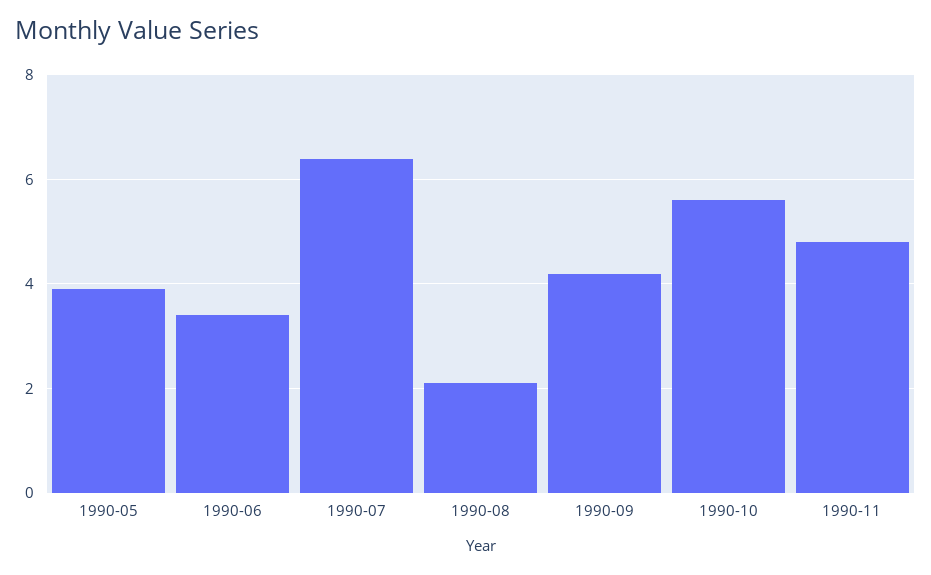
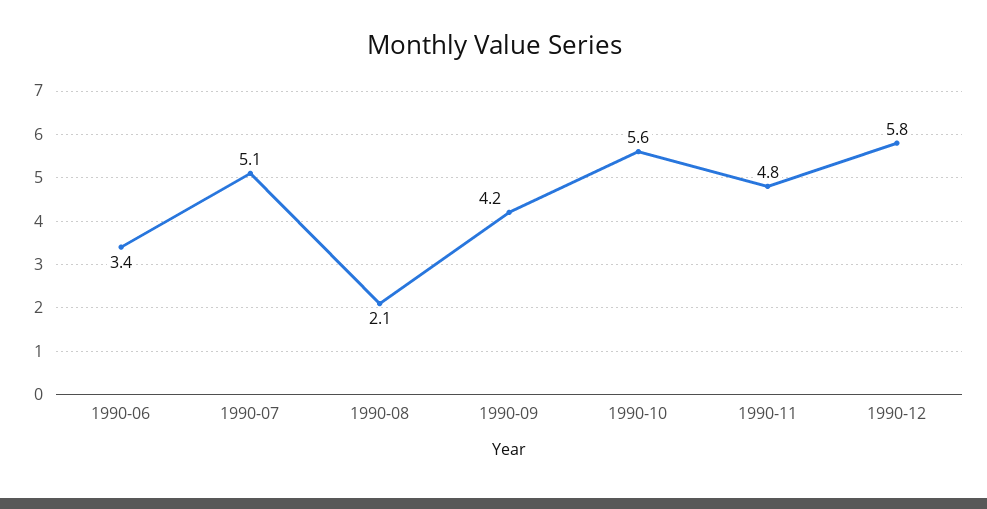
1990-05: 4 -> none
1990-07: 6.5 -> 5.1
1990-12: none -> 5.8

